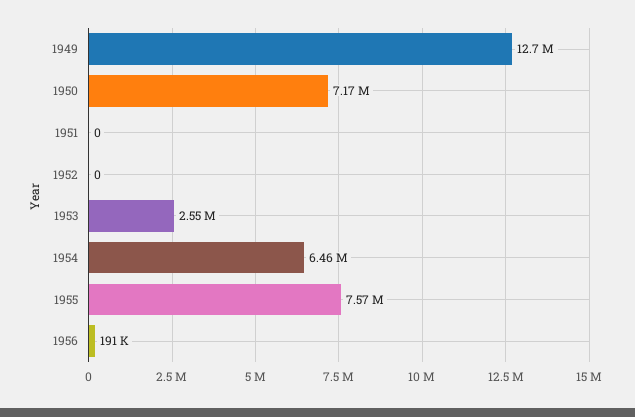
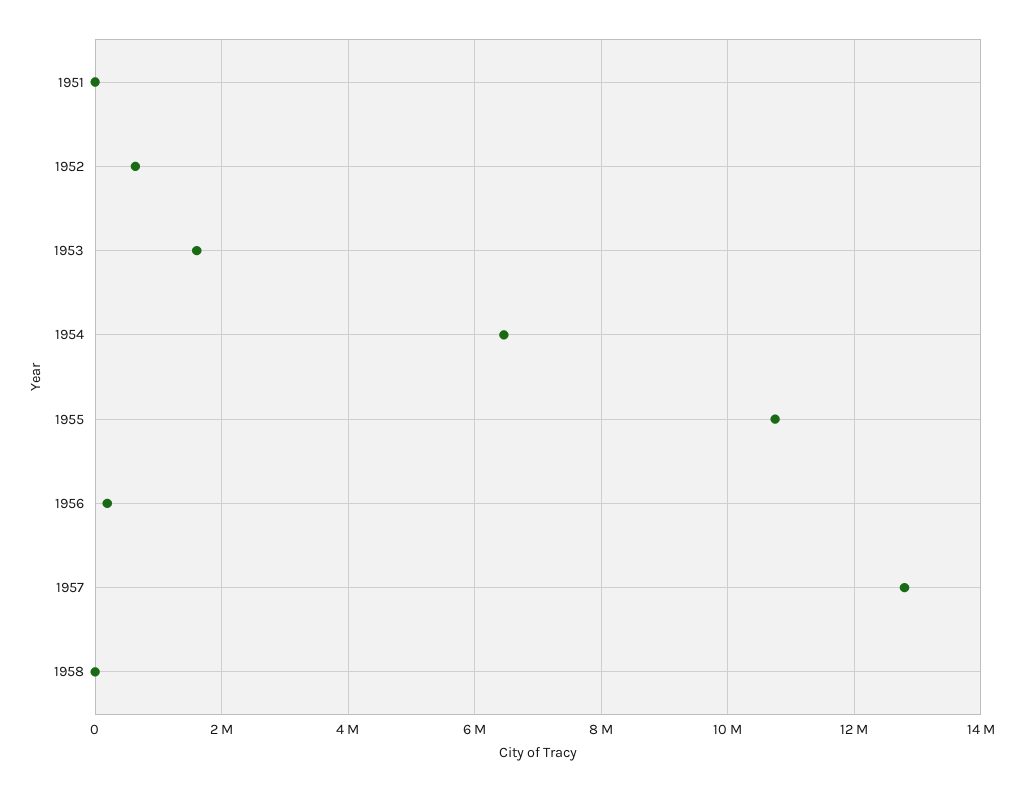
1949: 12700000 -> none
1950: 7170000 -> none
1952: 0 -> 600000
1953: 2550000 -> 1600000
1955: 7570000 -> 10800000
1957: none -> 12800000
1958: none -> 0

